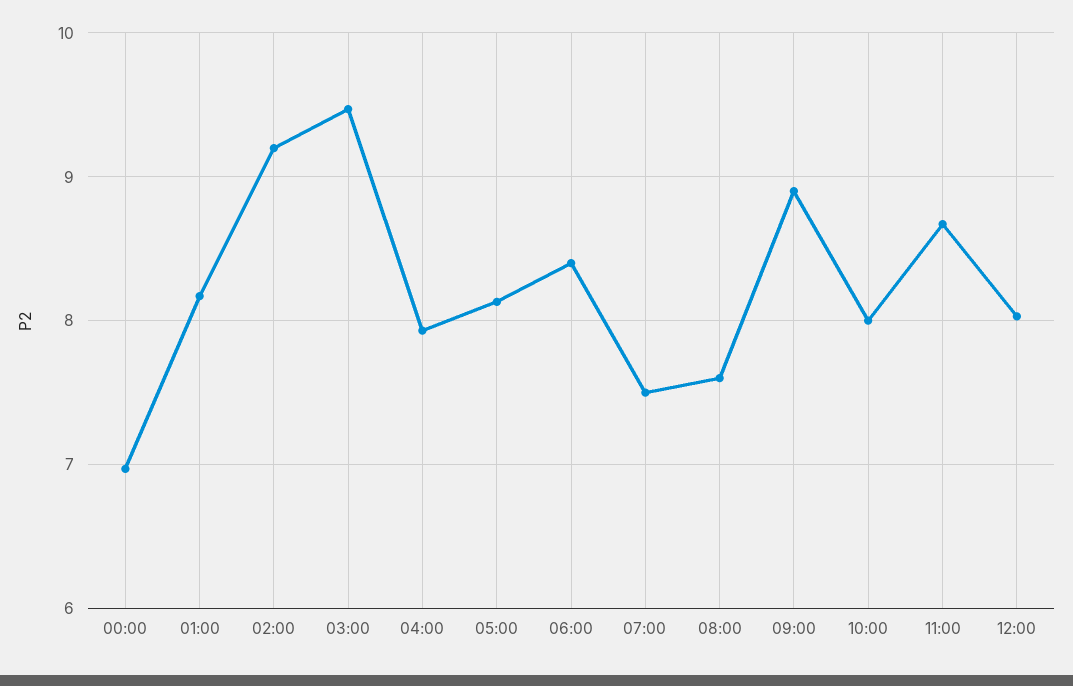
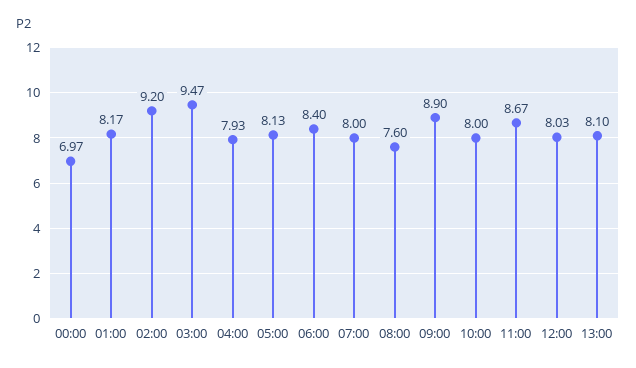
07:00: 7.5 -> 8
13:00: none -> 8.1

